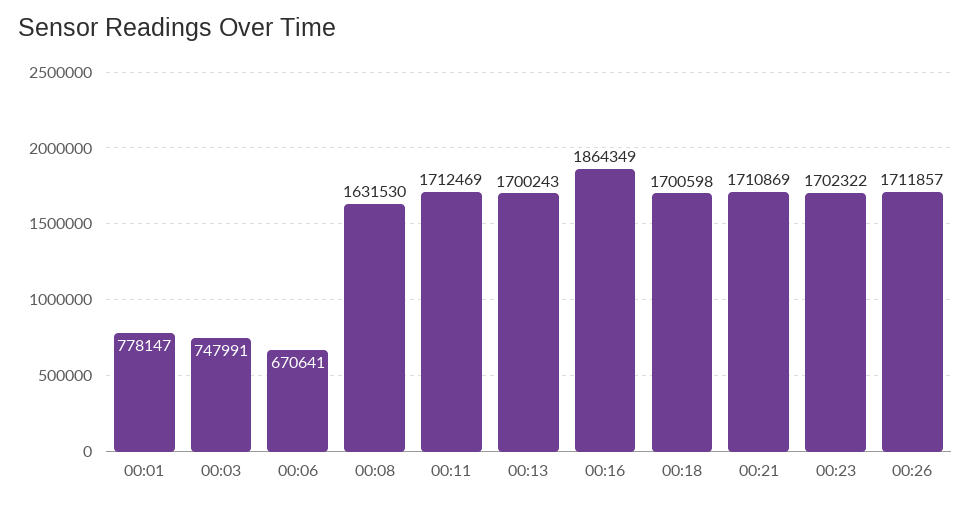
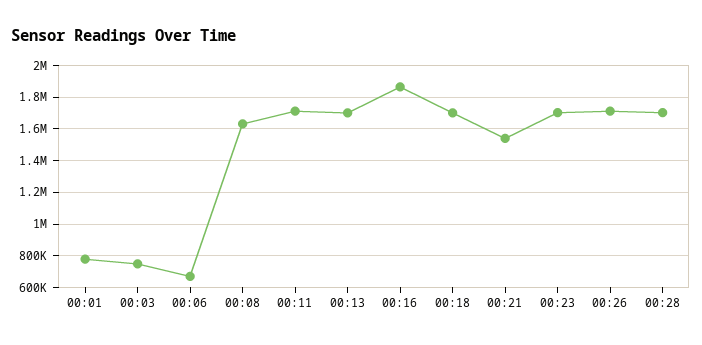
00:21: 1710869 -> 1550000
00:28: none -> 1700000

